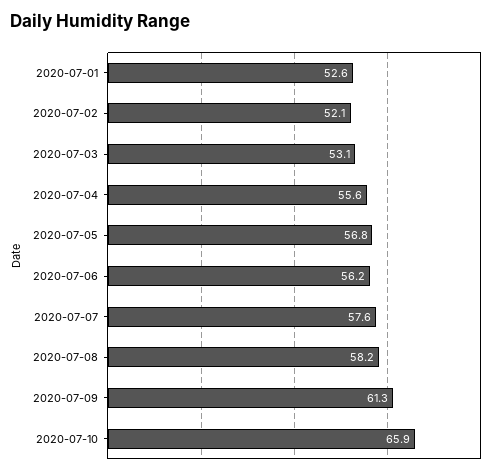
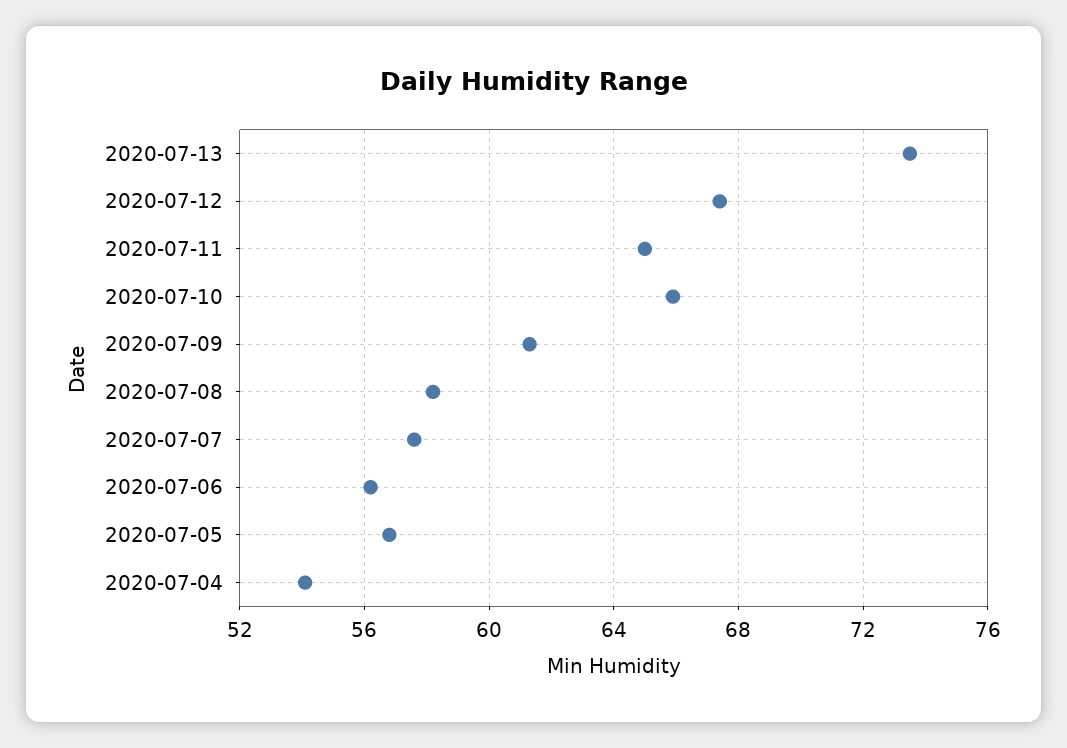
2020-07-01: 52.6 -> none
2020-07-02: 52.1 -> none
2020-07-03: 53.1 -> none
2020-07-04: 55.6 -> 54
2020-07-13: none -> 73.5
2020-07-12: none -> 67.5
2020-07-11: none -> 65

